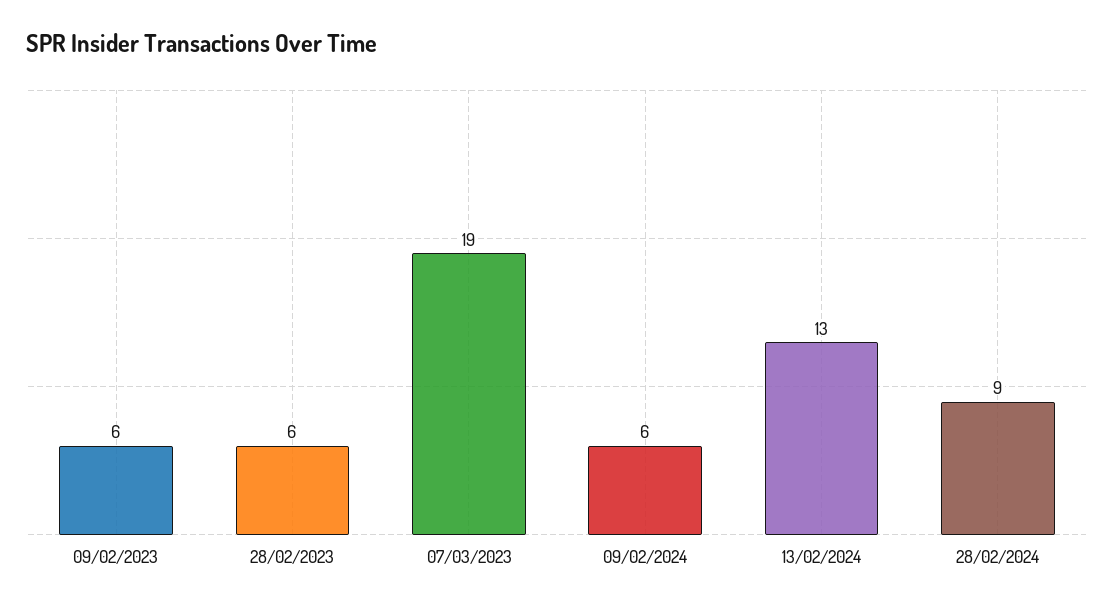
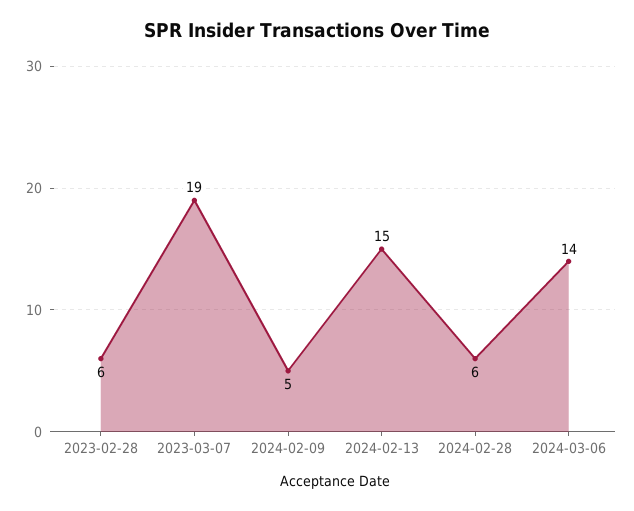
09/02/2023: 6 -> none
09/02/2024: 6 -> 5
13/02/2024: 13 -> 15
28/02/2024: 9 -> 6
2024-03-06: none -> 14

